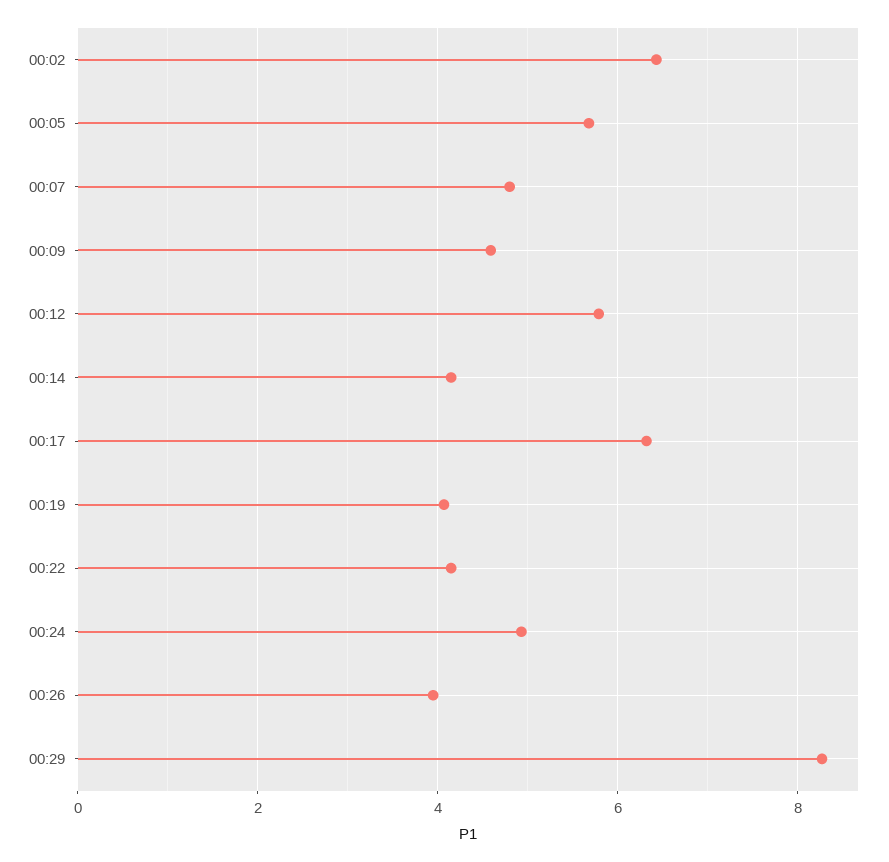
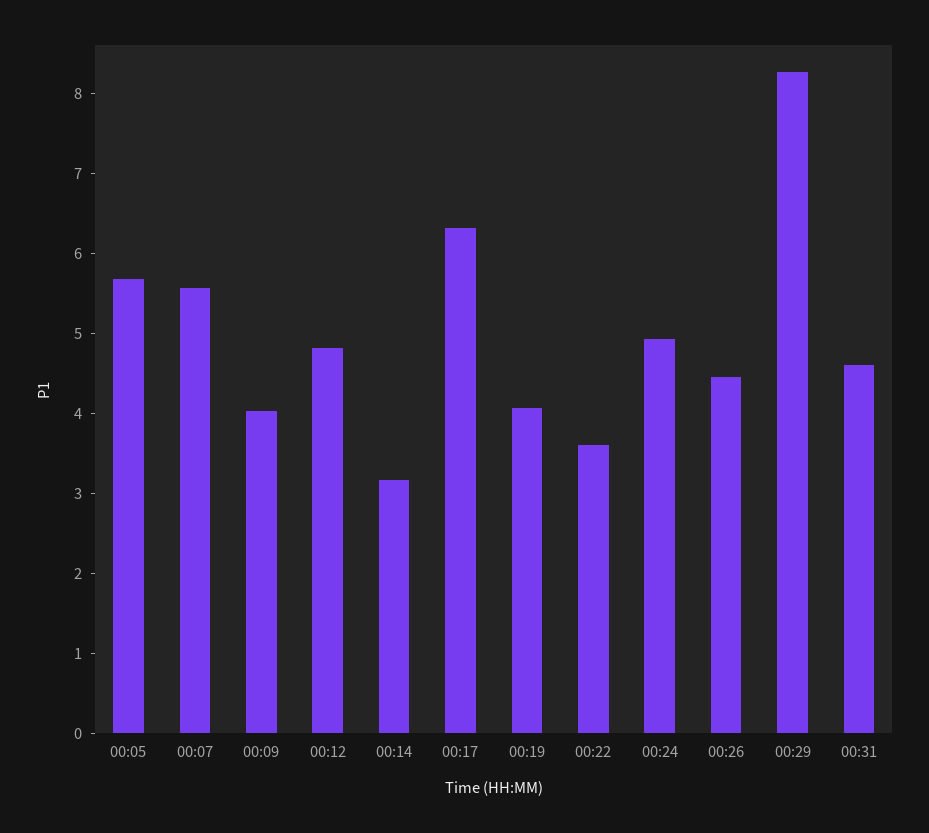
00:02: 6.4 -> none
00:07: 4.8 -> 5.6
00:09: 4.6 -> 4
00:12: 5.8 -> 4.8
00:14: 4.2 -> 3.2
00:22: 4.2 -> 3.6
00:26: 4 -> 4.4
00:31: none -> 4.6

